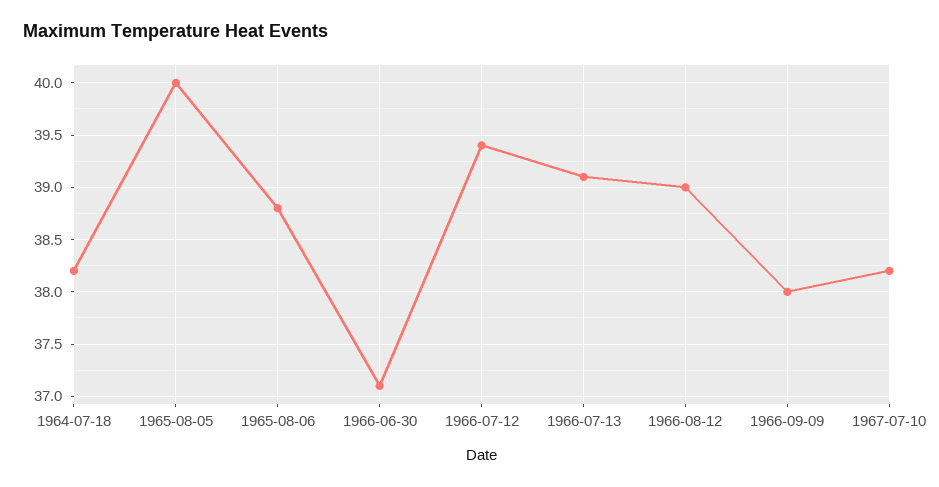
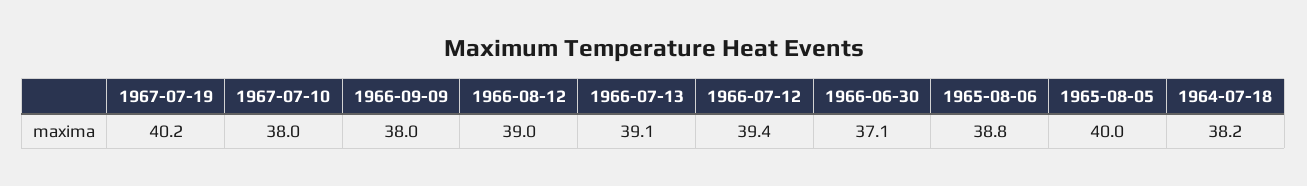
1967-07-10: 38.2 -> 38
1967-07-19: none -> 40.2

